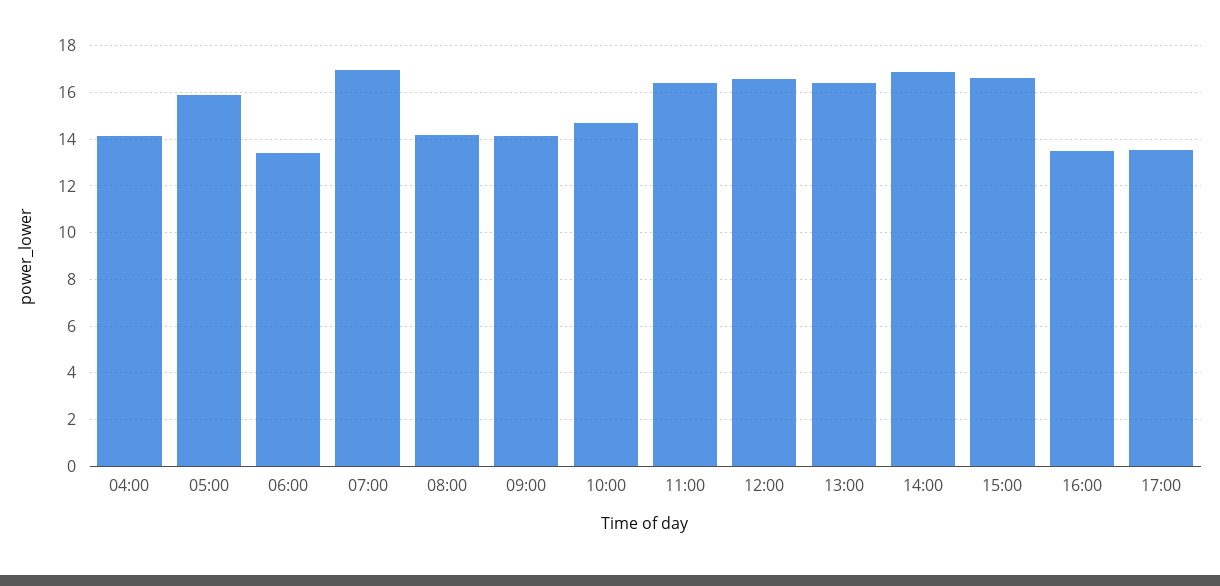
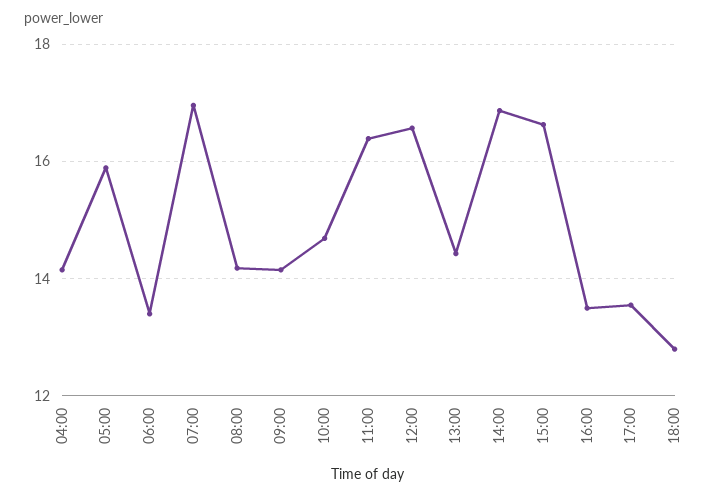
13:00: 16.5 -> 14.4
18:00: none -> 12.8

